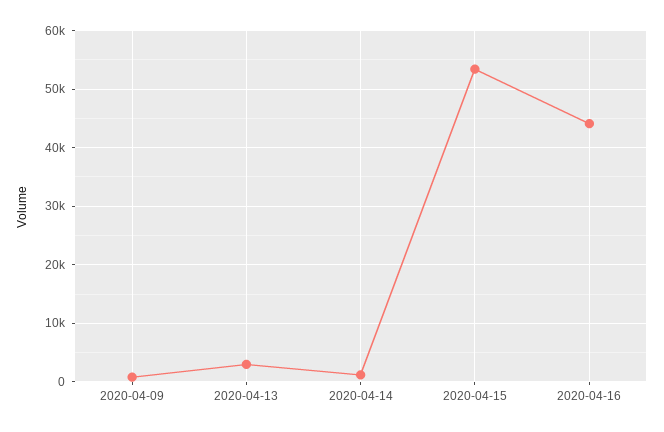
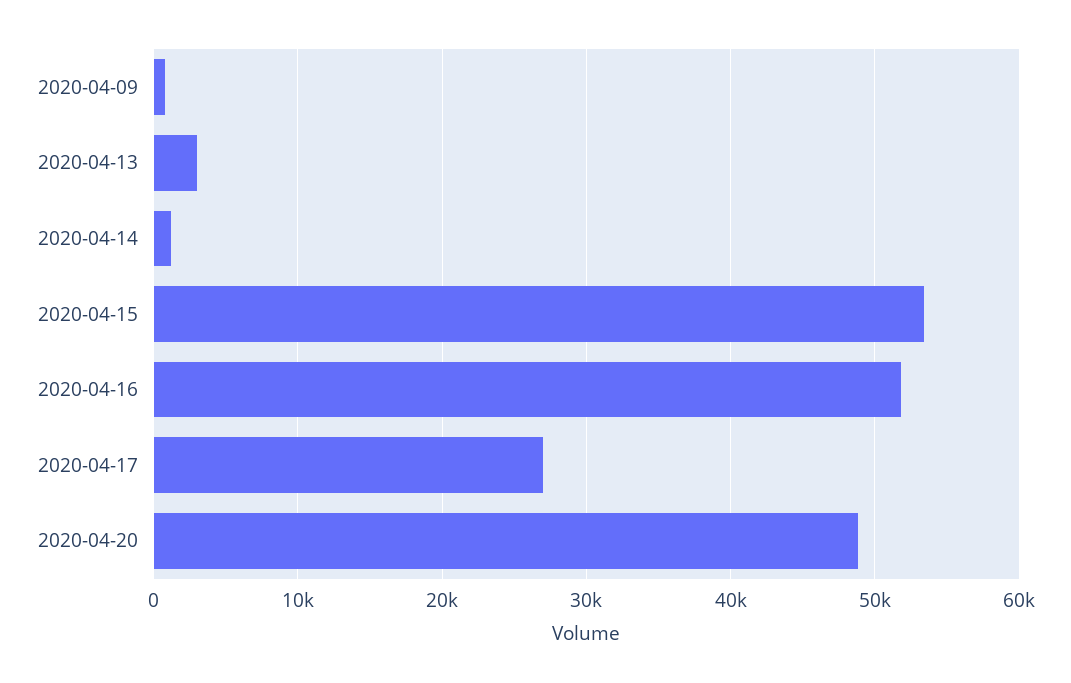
2020-04-16: 44000 -> 52000
2020-04-17: none -> 27000
2020-04-20: none -> 49000

